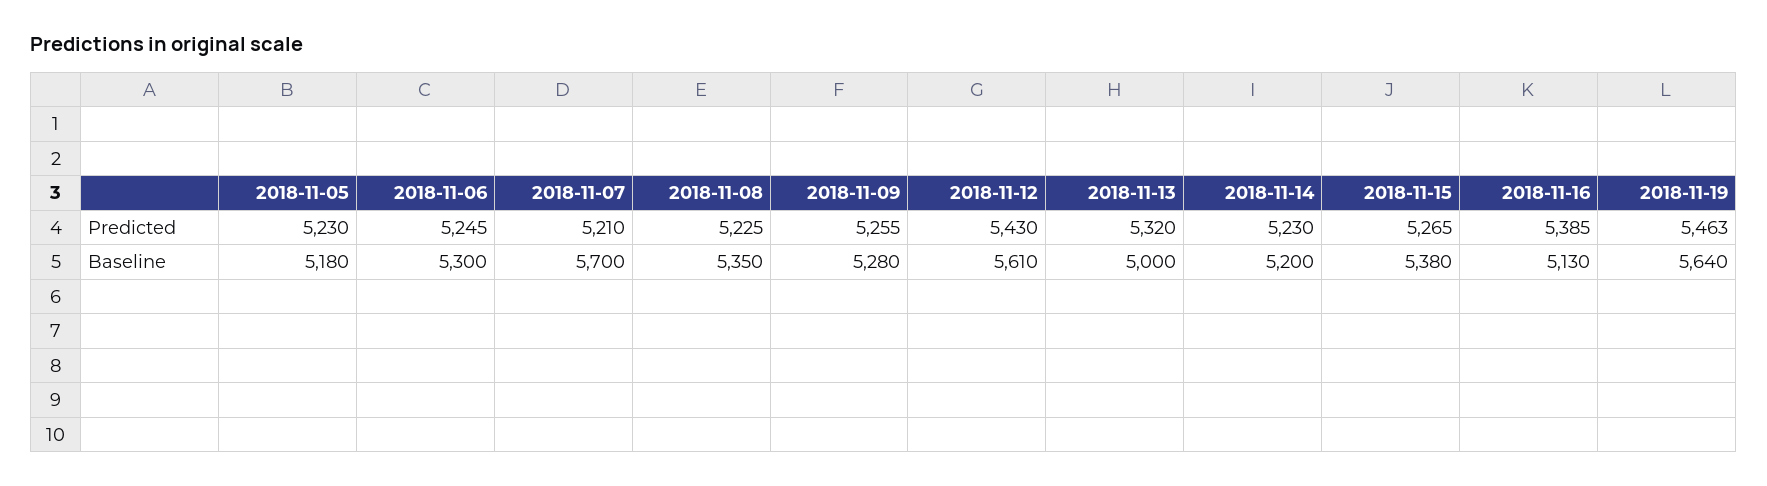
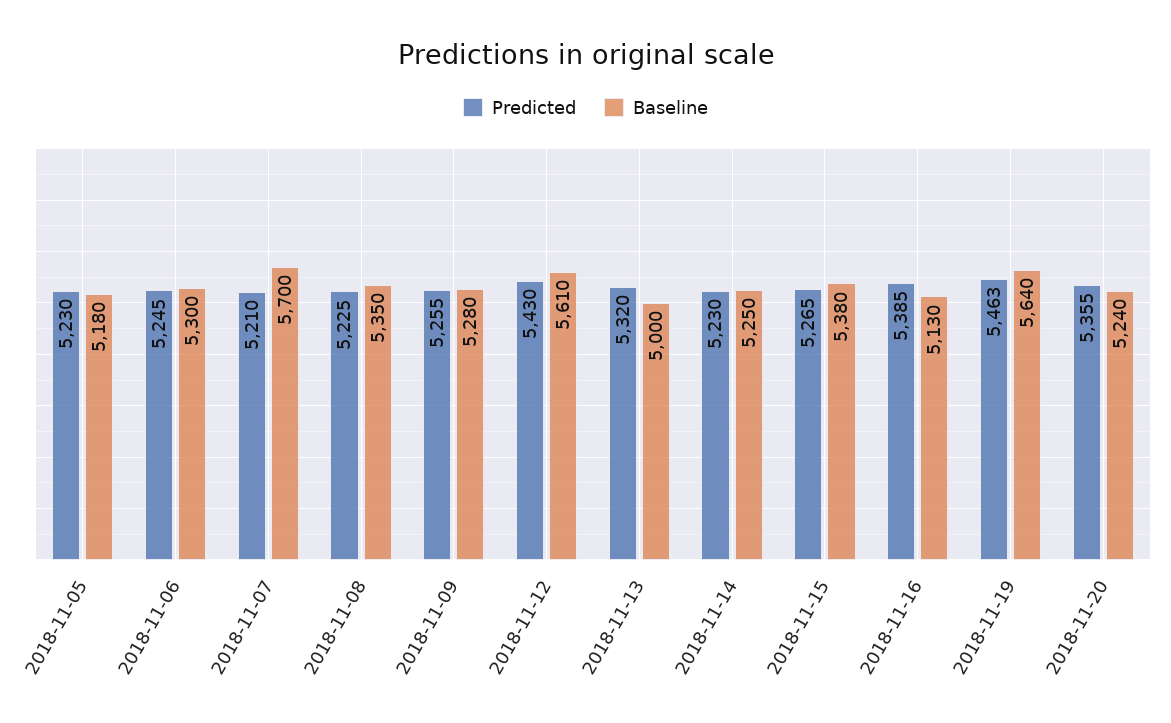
Baseline, 2018-11-14: 5200 -> 5250
Predicted, 2018-11-20: none -> 5355
Baseline, 2018-11-20: none -> 5240

